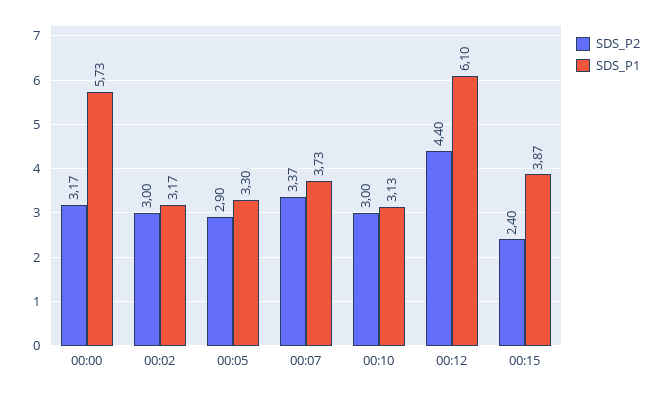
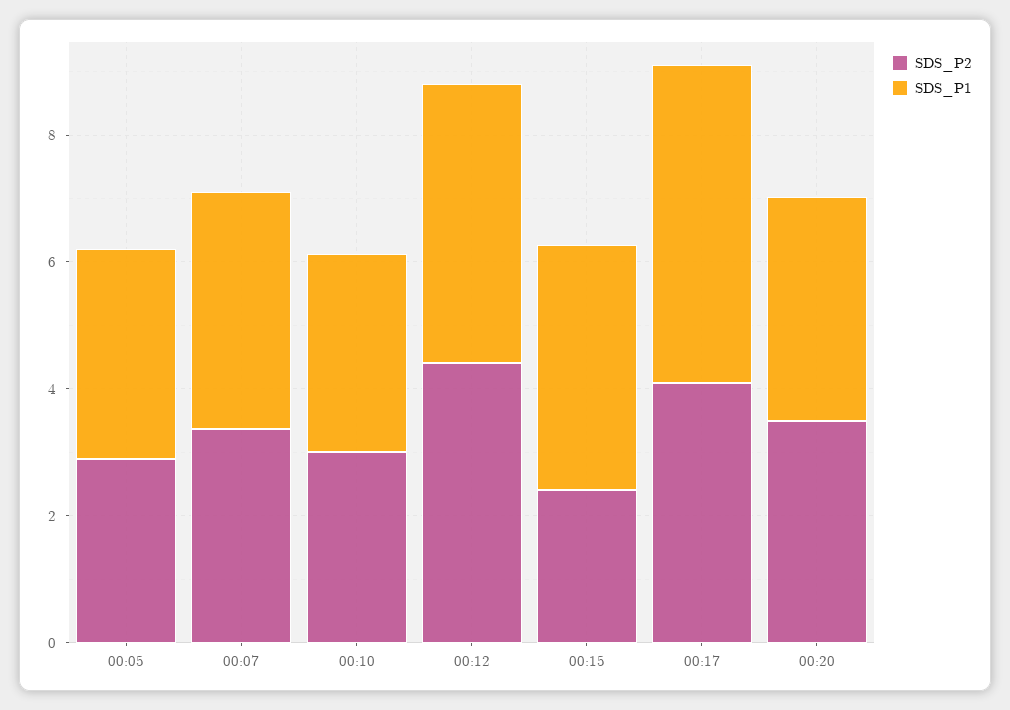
SDS_P2, 00:00: 3.17 -> none
SDS_P1, 00:00: 5.73 -> none
SDS_P2, 00:02: 3 -> none
SDS_P1, 00:02: 3.17 -> none
SDS_P1, 00:12: 6.1 -> 4.5
SDS_P2, 00:17: none -> 4
SDS_P1, 00:17: none -> 5
SDS_P2, 00:20: none -> 3.5
SDS_P1, 00:20: none -> 3.5

